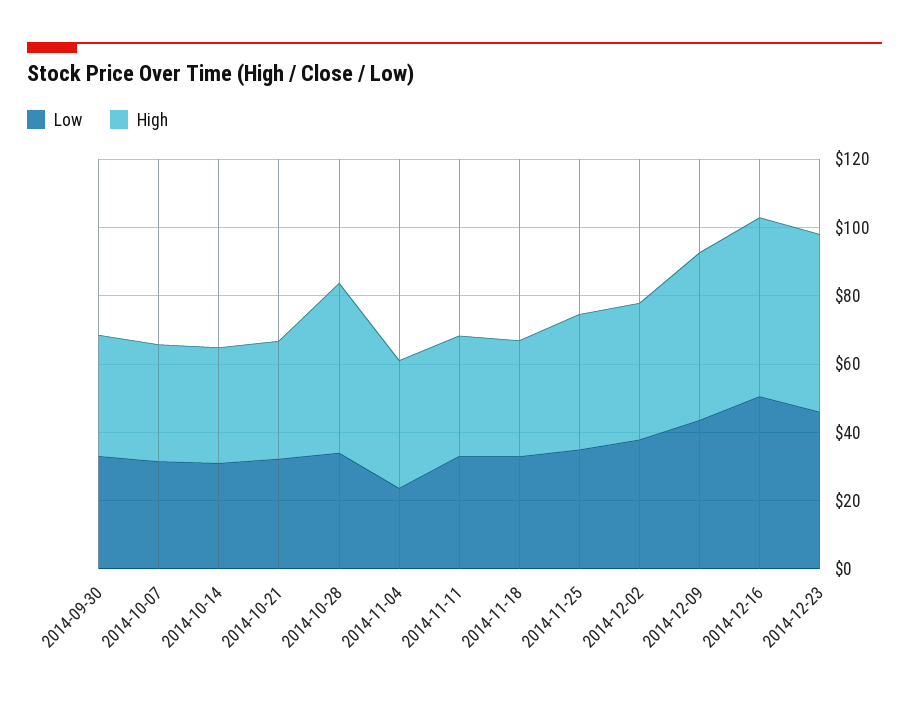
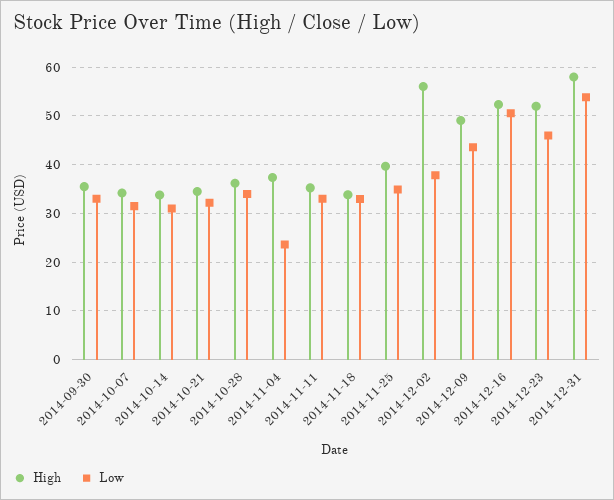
High, 2014-10-28: 50 -> 36
High, 2014-12-02: 40 -> 56
High, 2014-12-31: none -> 58
Low, 2014-12-31: none -> 54

